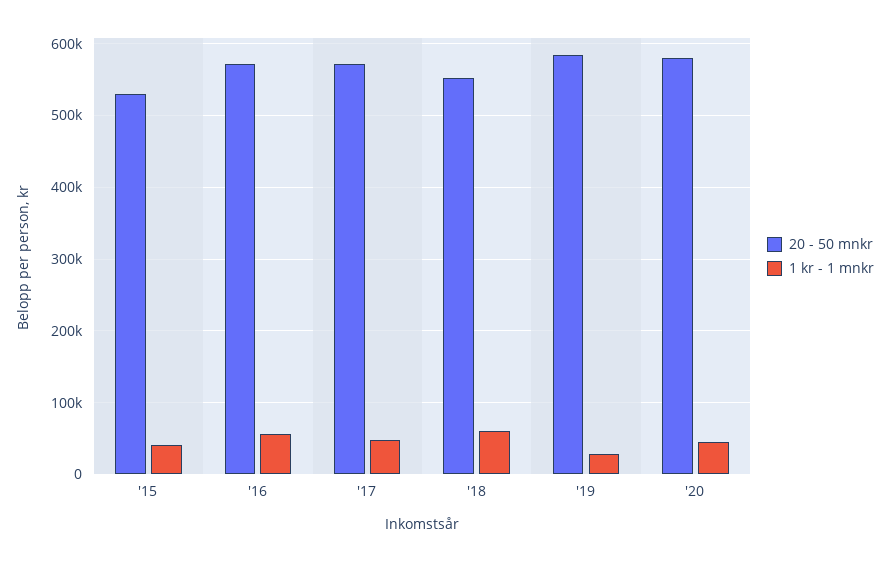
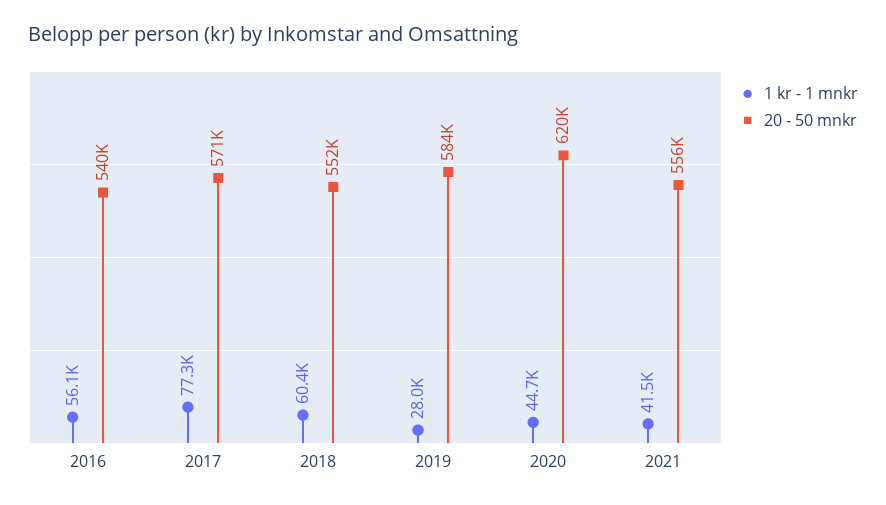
20 - 50 mnkr, '15: 530000 -> none
1 kr - 1 mnkr, '15: 40000 -> none
20 - 50 mnkr, '16: 570000 -> 540000
1 kr - 1 mnkr, '17: 50000 -> 77300
20 - 50 mnkr, '20: 580000 -> 620000
1 kr - 1 mnkr, 2021: none -> 41500
20 - 50 mnkr, 2021: none -> 556000

